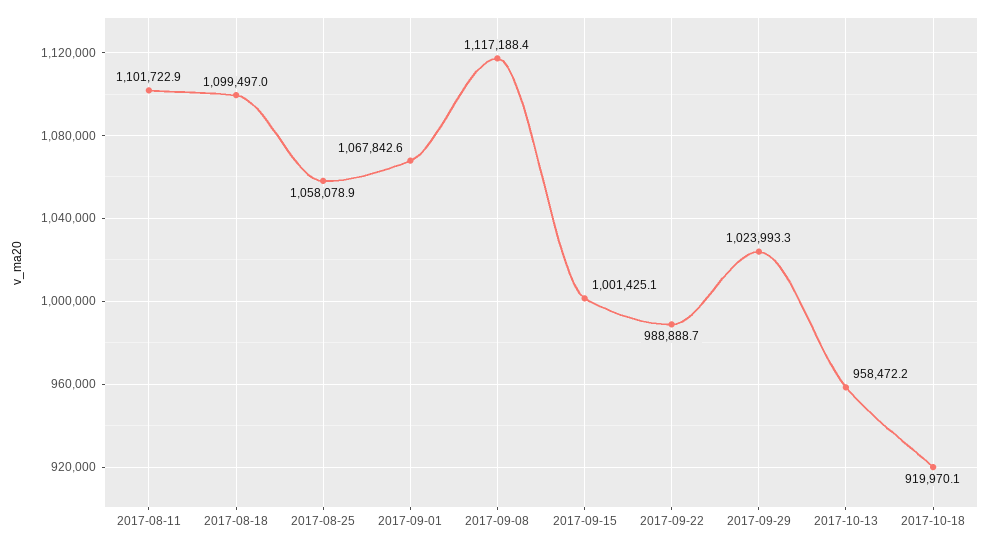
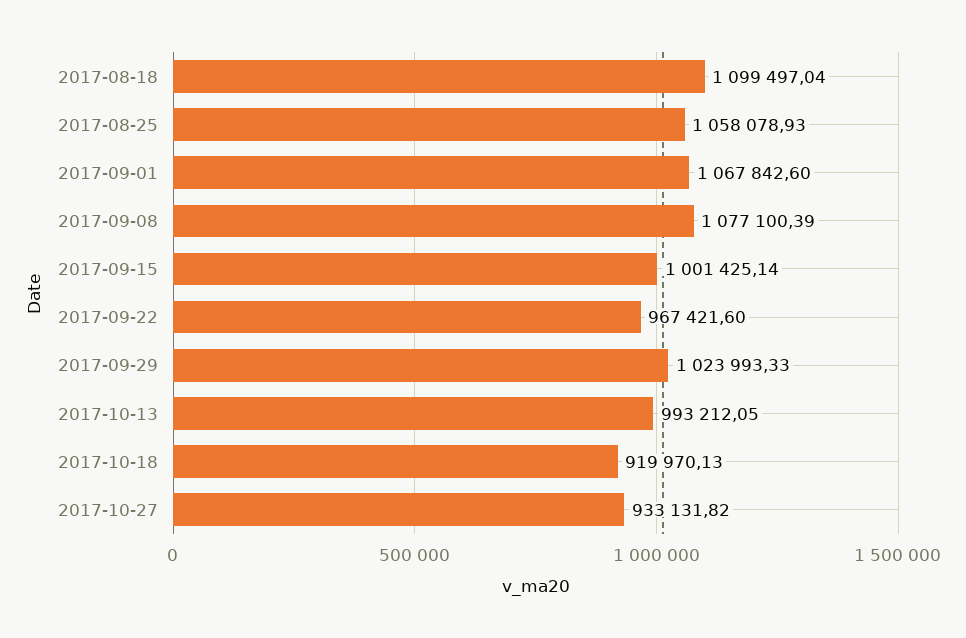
2017-08-11: 1101722.9 -> none
2017-09-08: 1117188.4 -> 1077100.39
2017-09-22: 988888.7 -> 967421.6
2017-10-13: 958472.2 -> 993212.05
2017-10-27: none -> 933131.82

